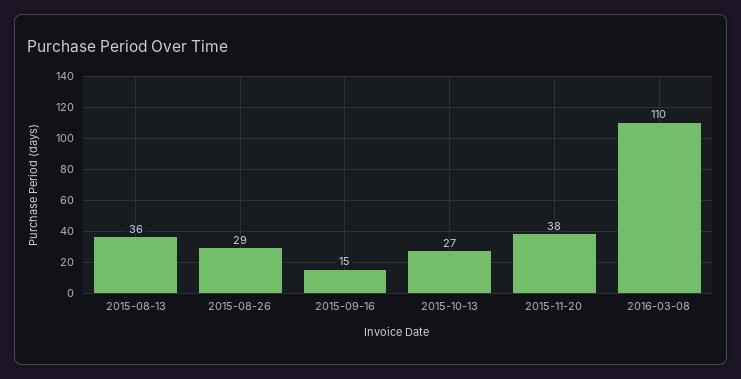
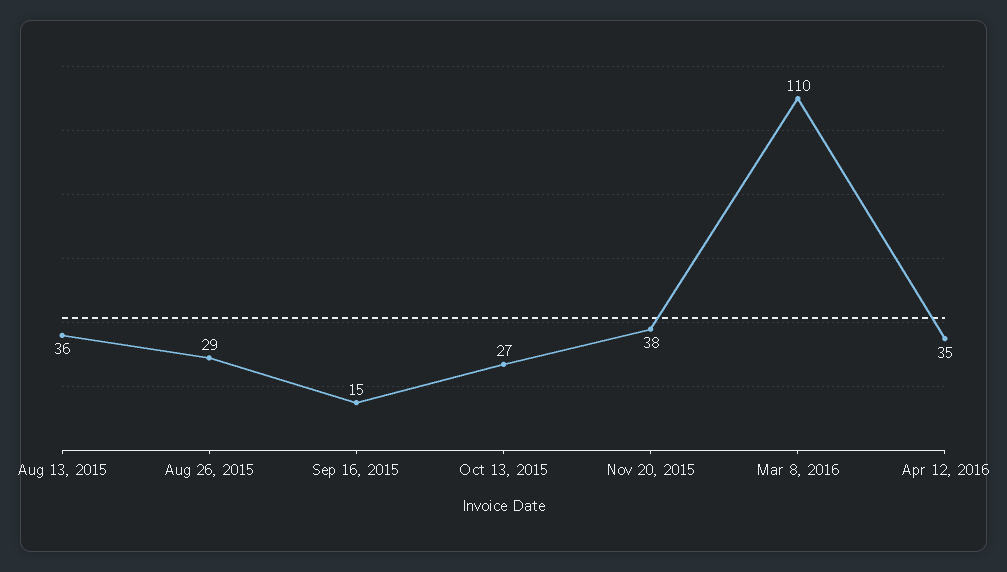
Apr 12, 2016: none -> 35

